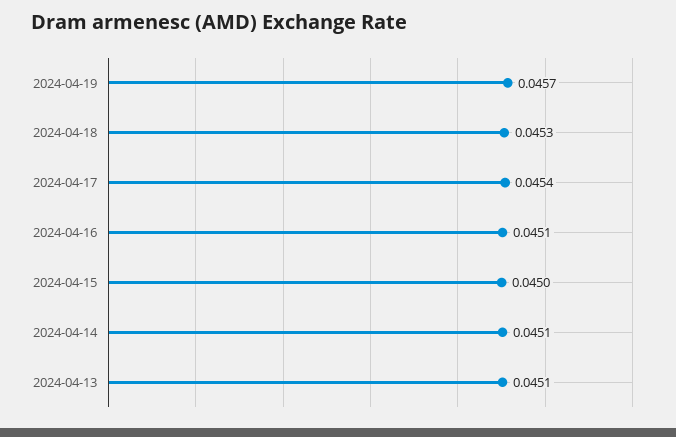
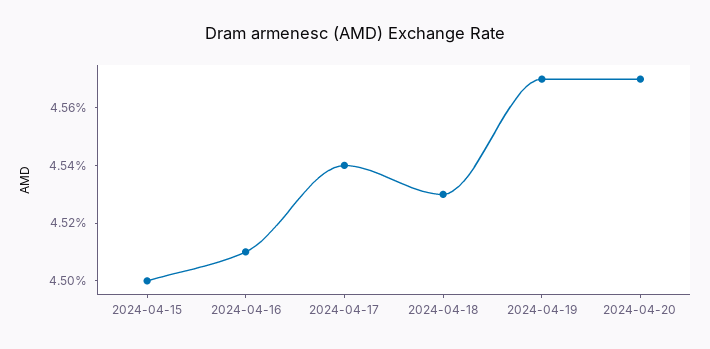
2024-04-14: 0.0451 -> none
2024-04-13: 0.0451 -> none
2024-04-20: none -> 0.0457

